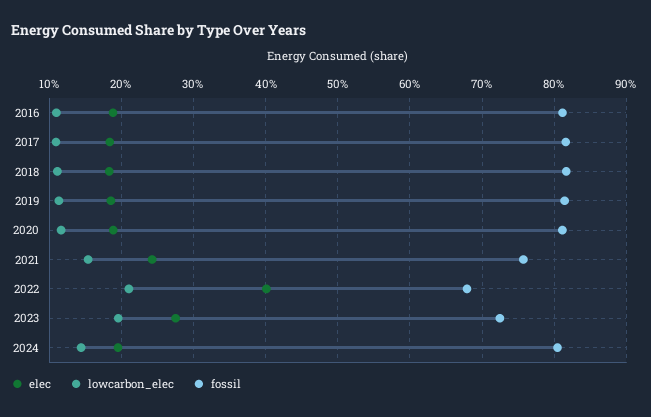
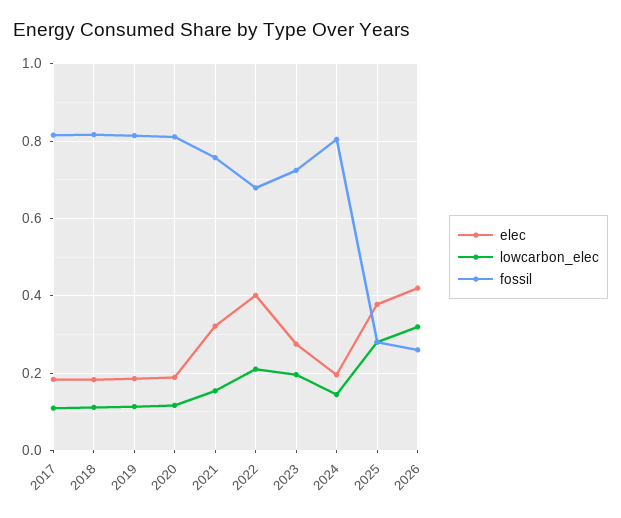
elec, 2016: 0.19 -> none
lowcarbon_elec, 2016: 0.11 -> none
fossil, 2016: 0.81 -> none
elec, 2021: 0.24 -> 0.32
elec, 2025: none -> 0.38
lowcarbon_elec, 2025: none -> 0.28
fossil, 2025: none -> 0.28
elec, 2026: none -> 0.42
lowcarbon_elec, 2026: none -> 0.32
fossil, 2026: none -> 0.26

